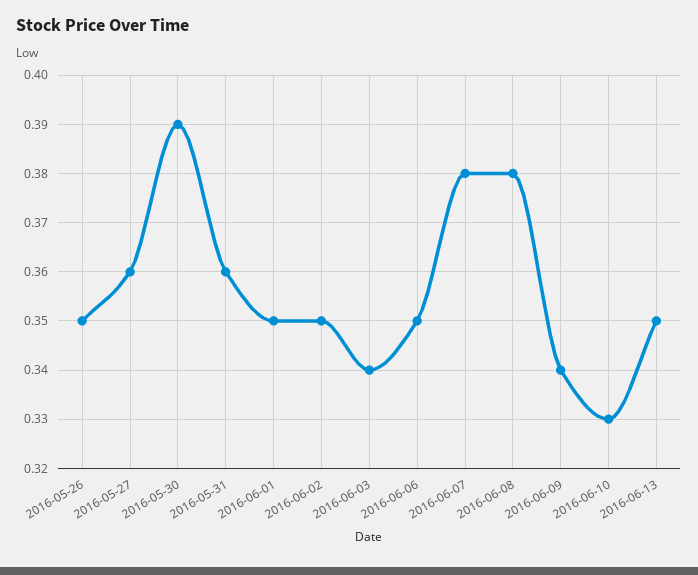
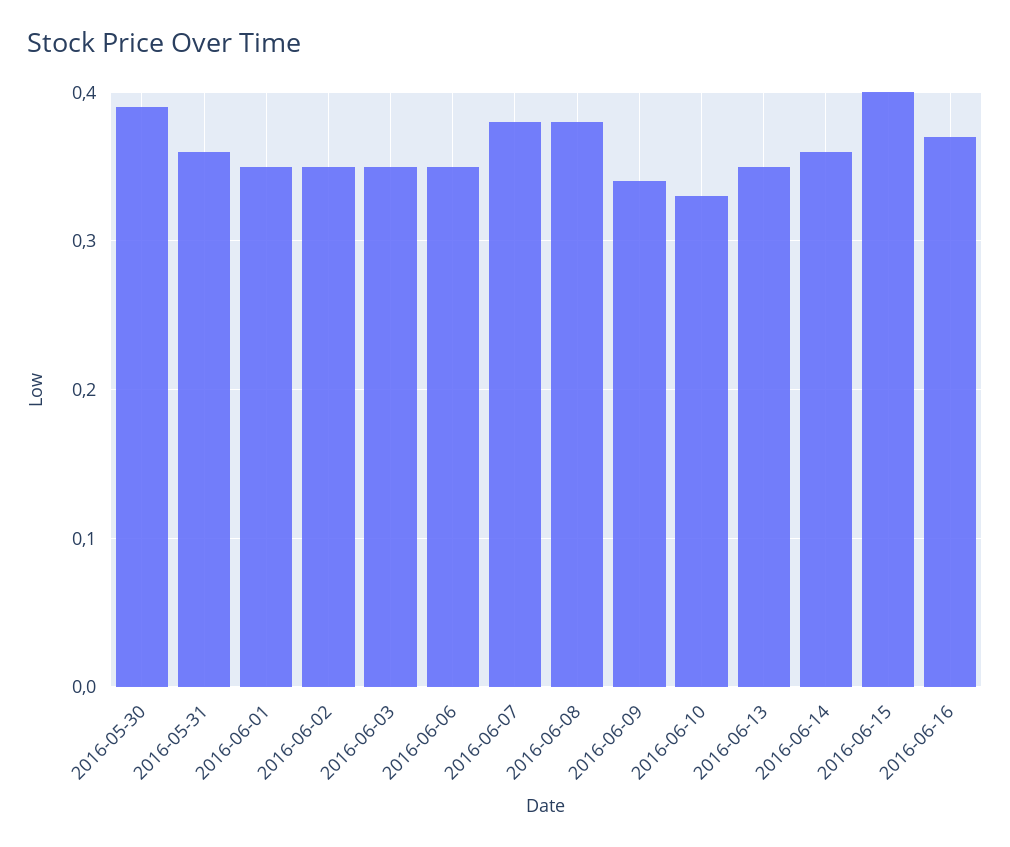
2016-05-26: 0.35 -> none
2016-05-27: 0.36 -> none
2016-06-03: 0.34 -> 0.35
2016-06-14: none -> 0.36
2016-06-15: none -> 0.4
2016-06-16: none -> 0.37

